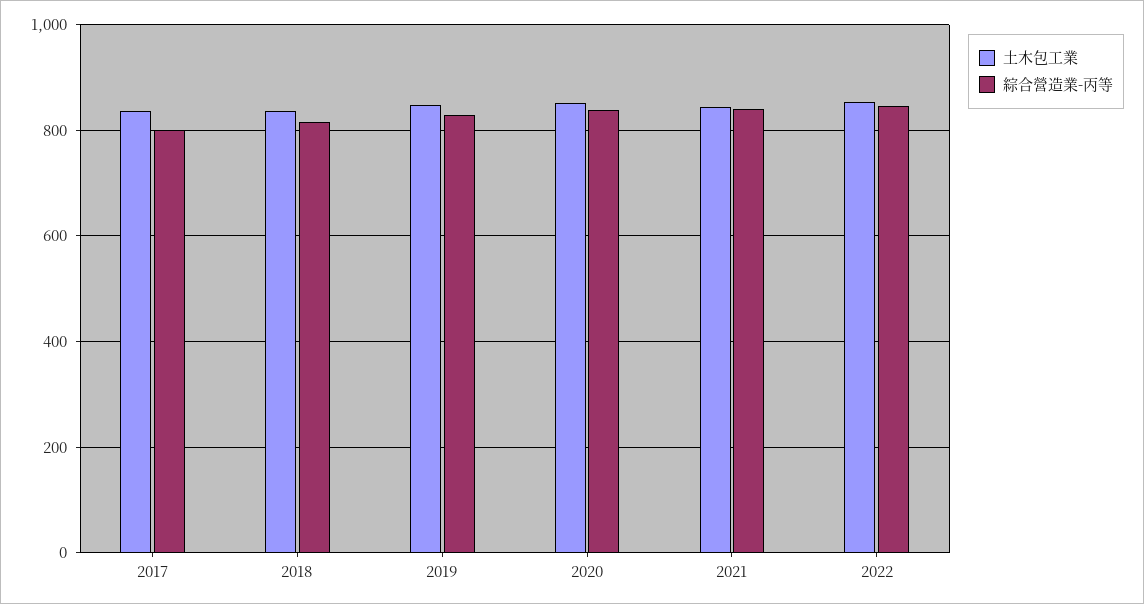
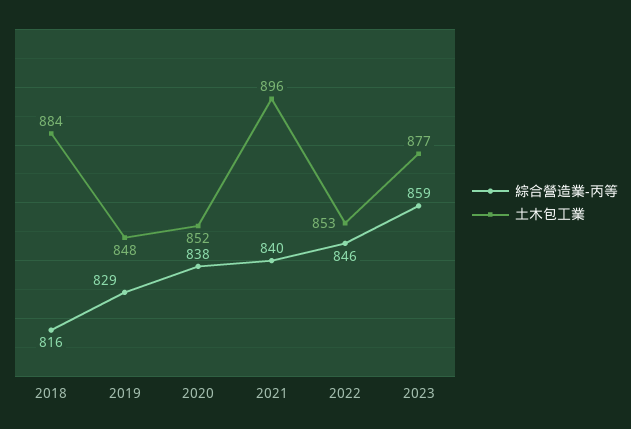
土木包工業, 2017: 840 -> none
綜合營造業-丙等, 2017: 800 -> none
土木包工業, 2018: 840 -> 884
土木包工業, 2021: 840 -> 896
綜合營造業-丙等, 2023: none -> 859
土木包工業, 2023: none -> 877

